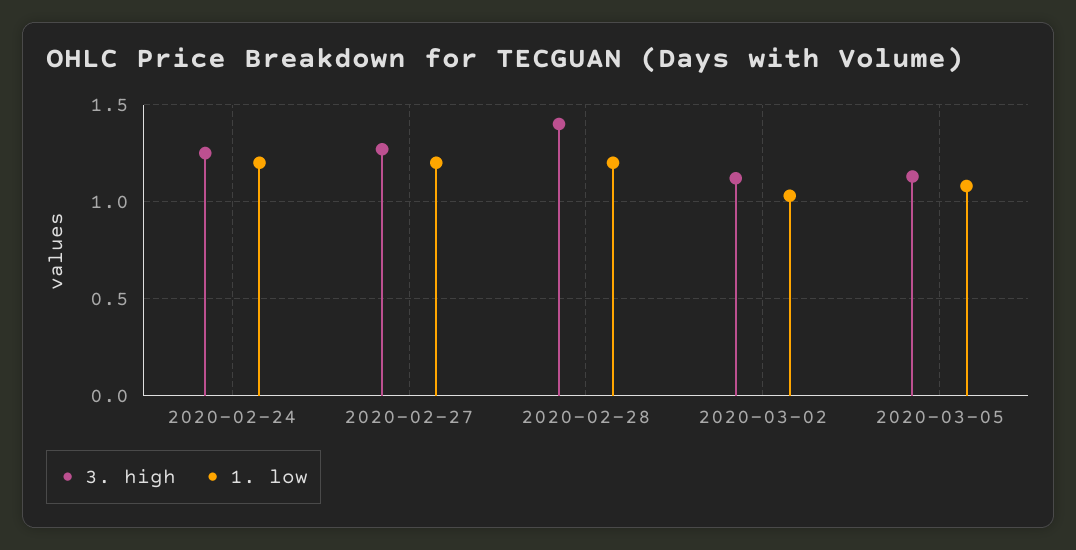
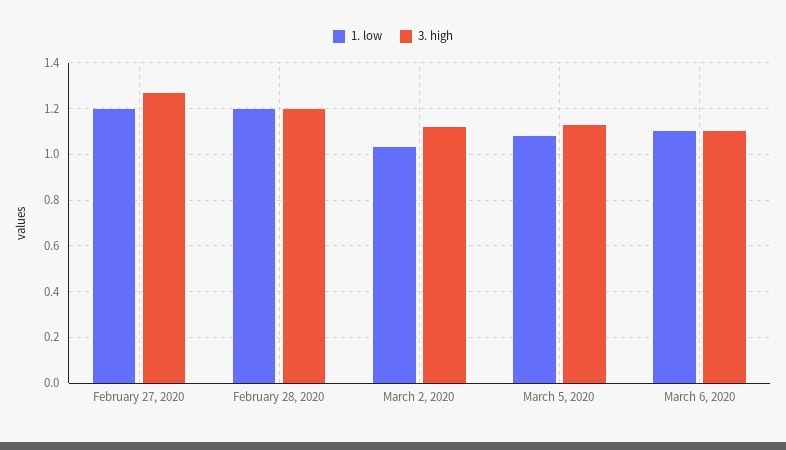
3. high, 2020-02-24: 1.25 -> none
1. low, 2020-02-24: 1.2 -> none
3. high, 2020-02-28: 1.4 -> 1.2
1. low, March 6, 2020: none -> 1.1
3. high, March 6, 2020: none -> 1.1

